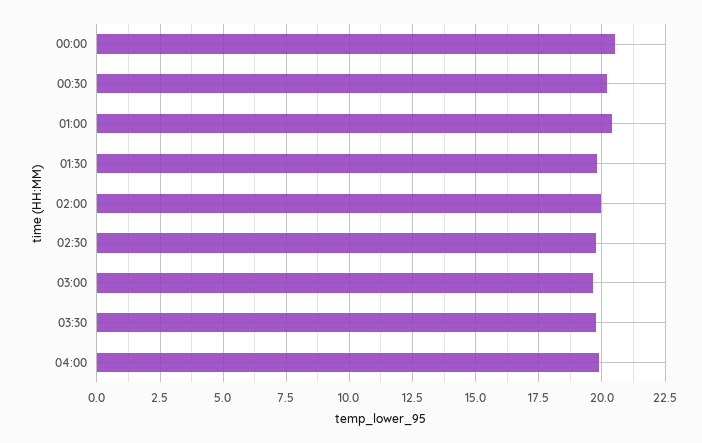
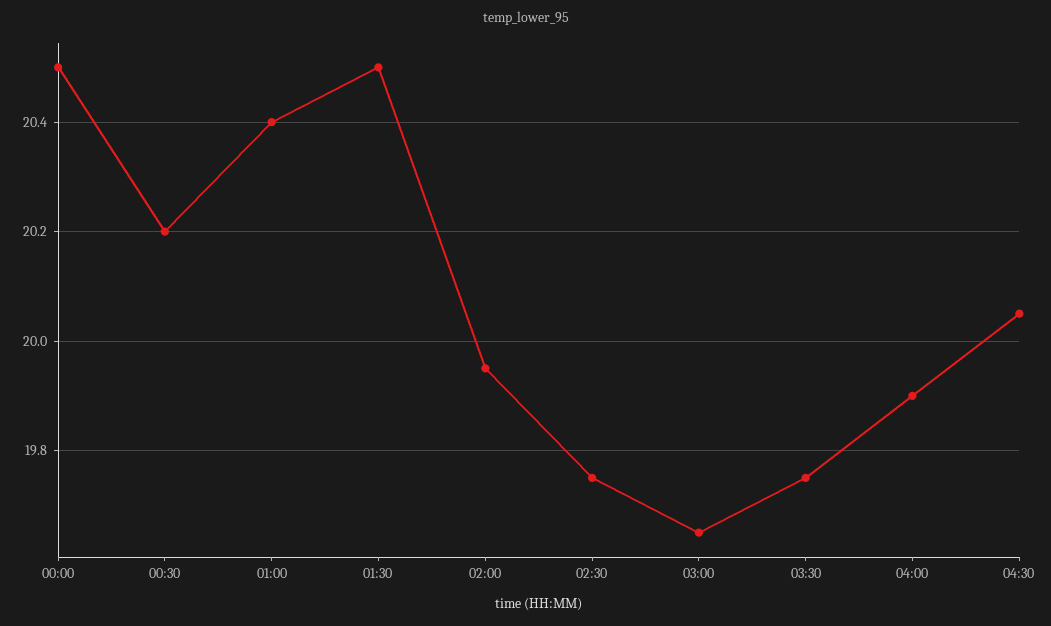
01:30: 19.75 -> 20.5
04:30: none -> 20.05

